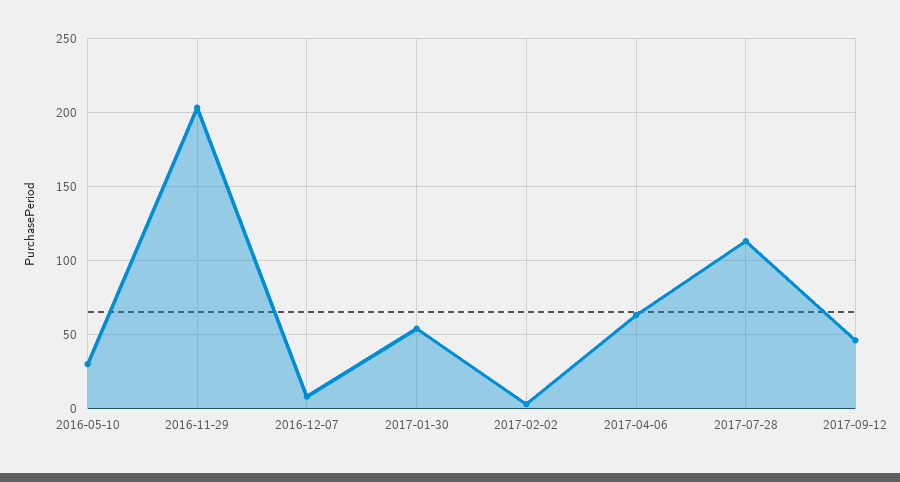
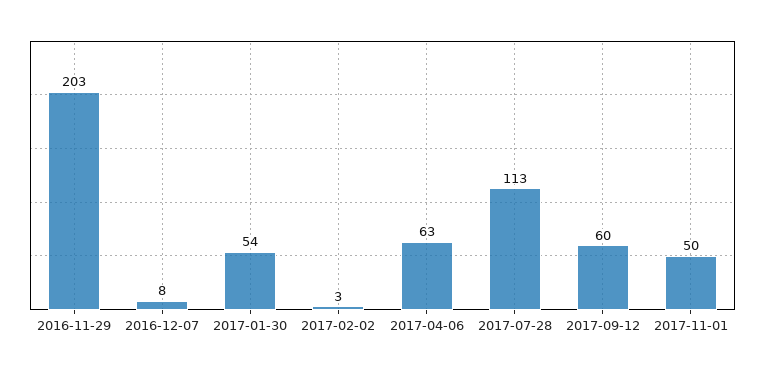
2016-05-10: 30 -> none
2017-09-12: 45 -> 60
2017-11-01: none -> 50

